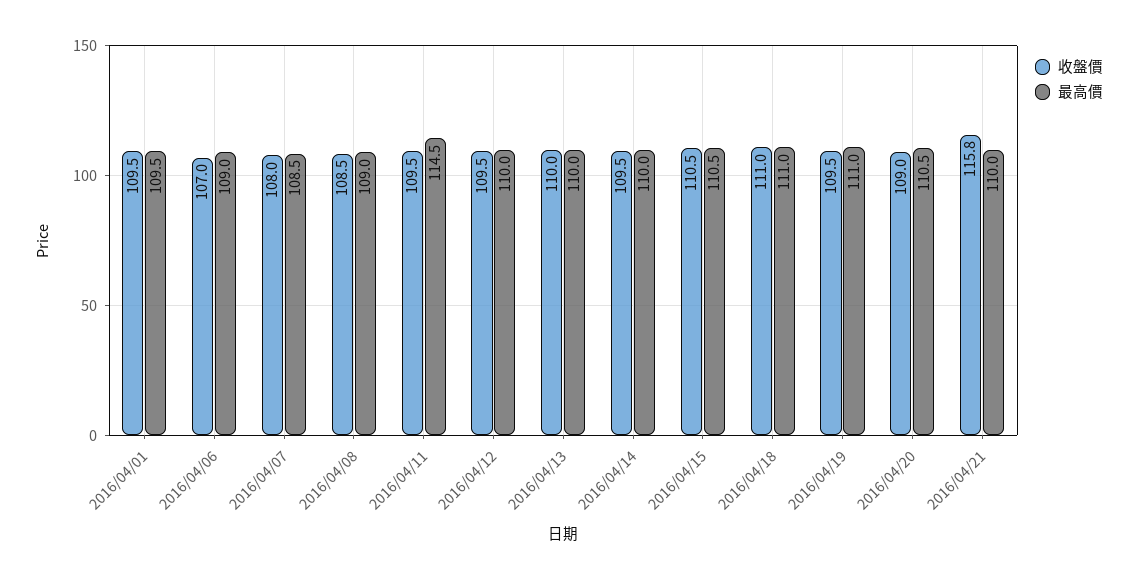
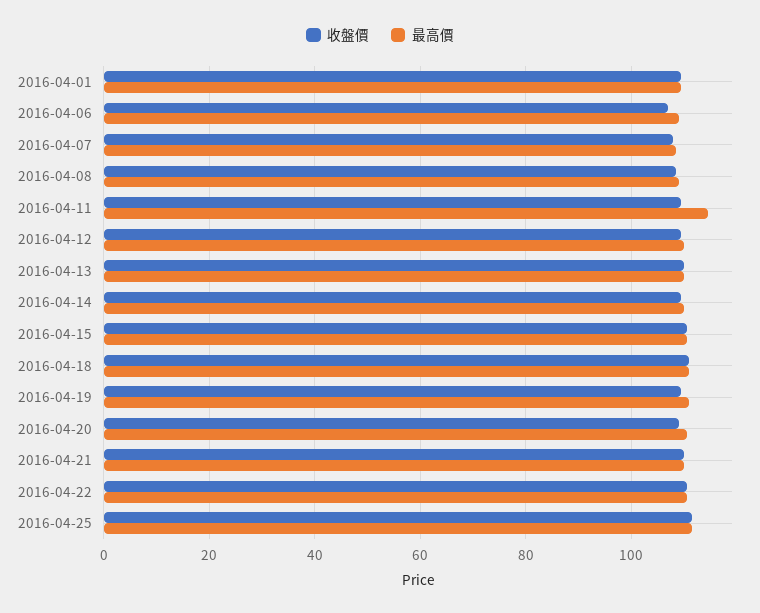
收盤價, 2016/04/21: 115.8 -> 110
收盤價, 2016-04-22: none -> 110
最高價, 2016-04-22: none -> 110
收盤價, 2016-04-25: none -> 112
最高價, 2016-04-25: none -> 112

